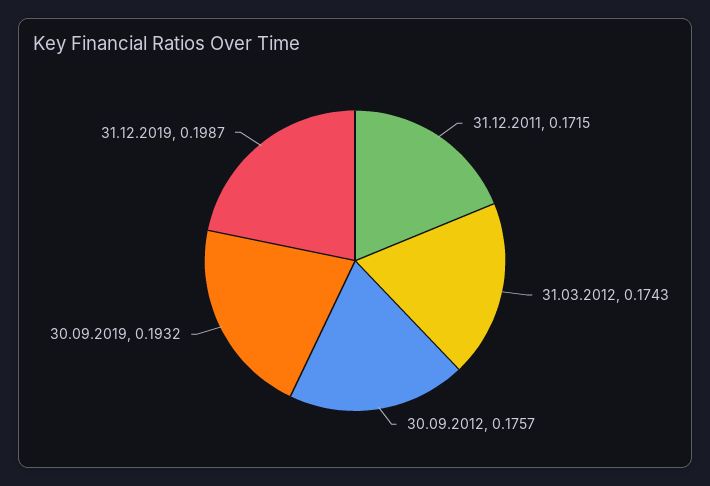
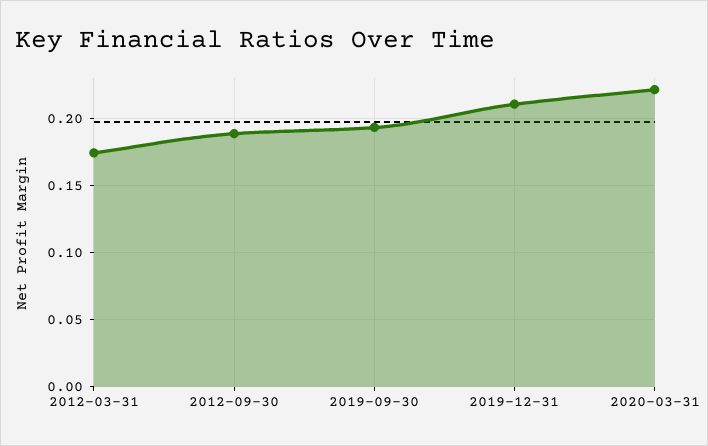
31.12.2011: 0.1715 -> none
30.09.2012: 0.1757 -> 0.19
31.12.2019: 0.1987 -> 0.21
2020-03-31: none -> 0.22

